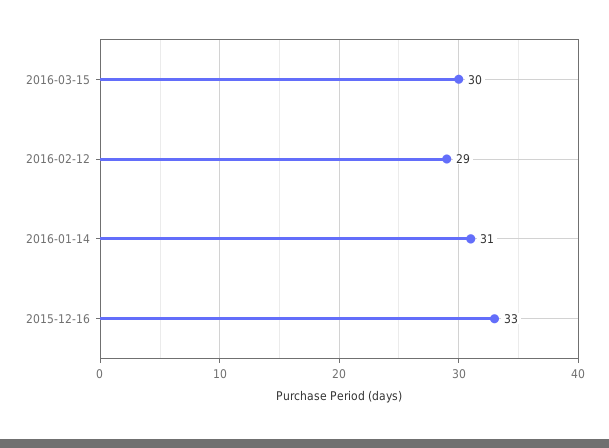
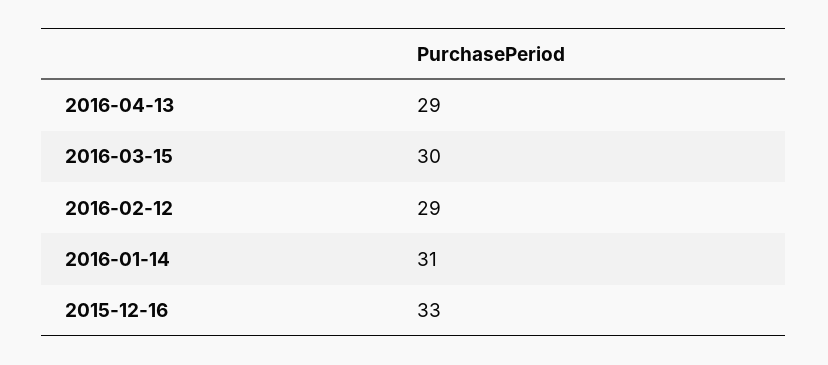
2016-04-13: none -> 29

